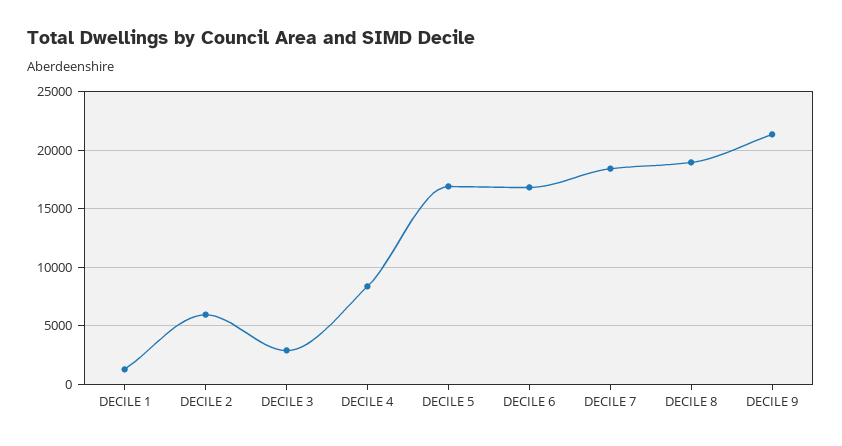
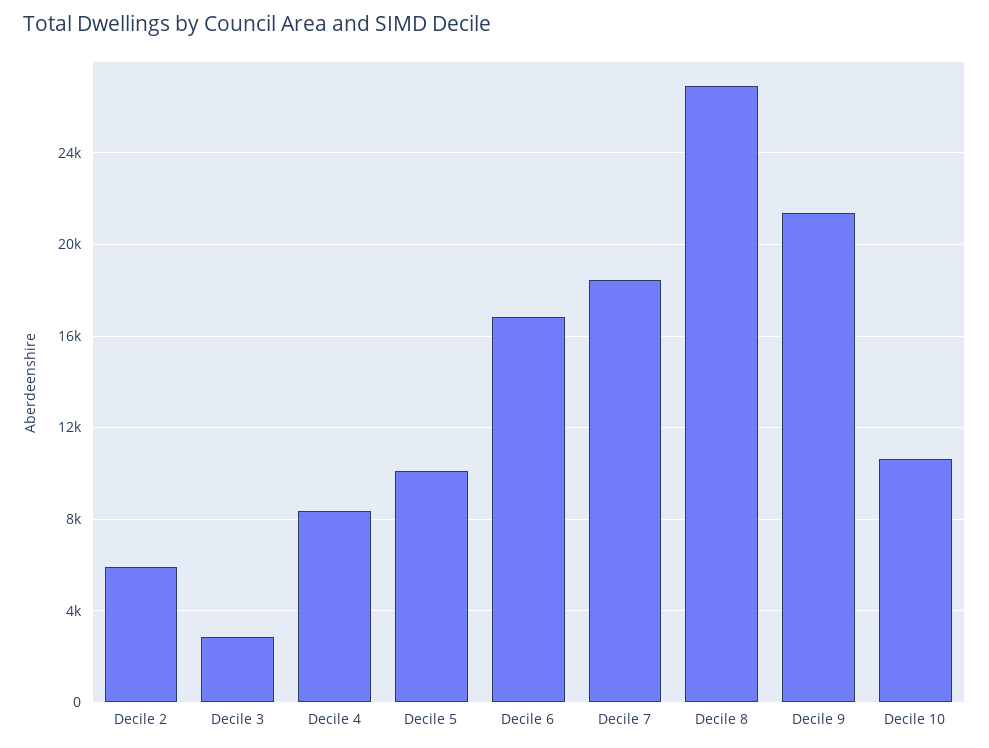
DECILE 1: 1000 -> none
DECILE 5: 17000 -> 10000
DECILE 8: 19000 -> 27000
Decile 10: none -> 10500

